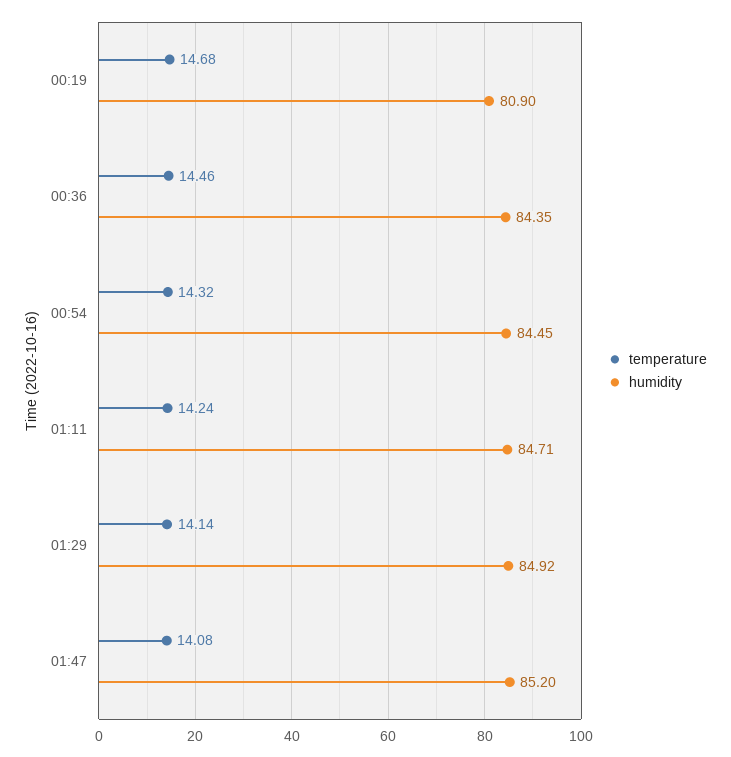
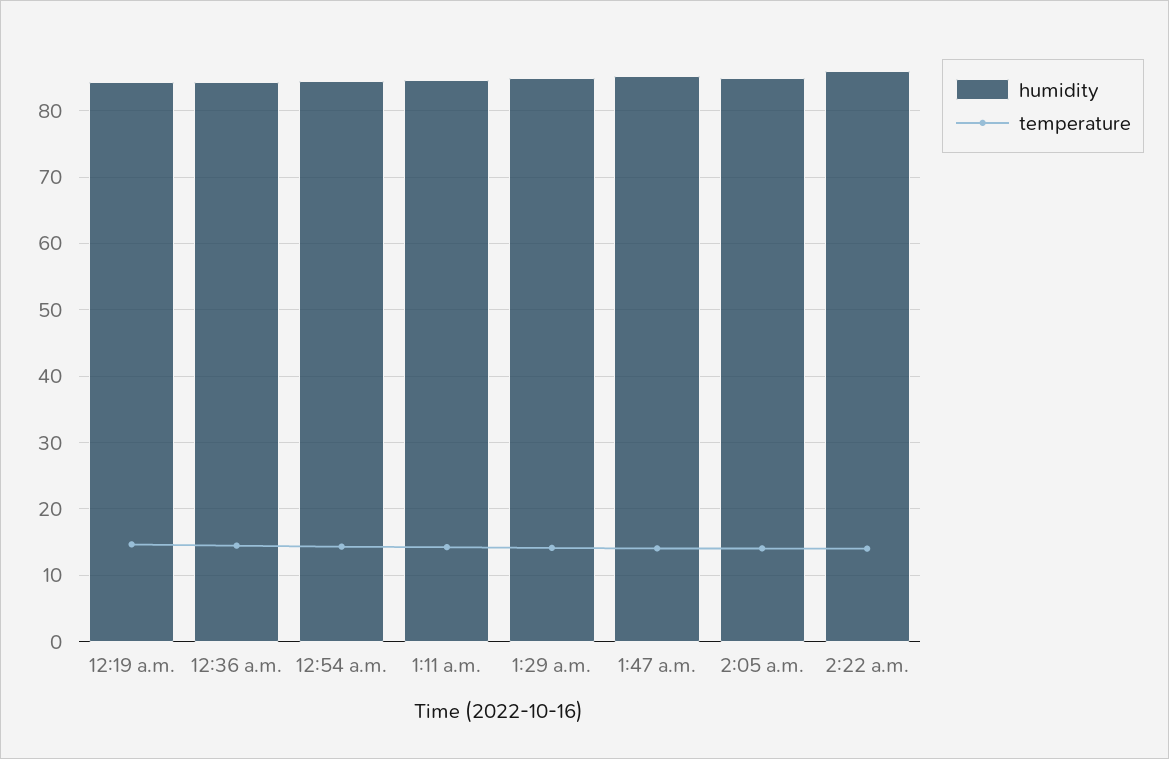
humidity, 00:19: 80.9 -> 84
humidity, 2:05 a.m.: none -> 85
temperature, 2:05 a.m.: none -> 14
humidity, 2:22 a.m.: none -> 86
temperature, 2:22 a.m.: none -> 14

